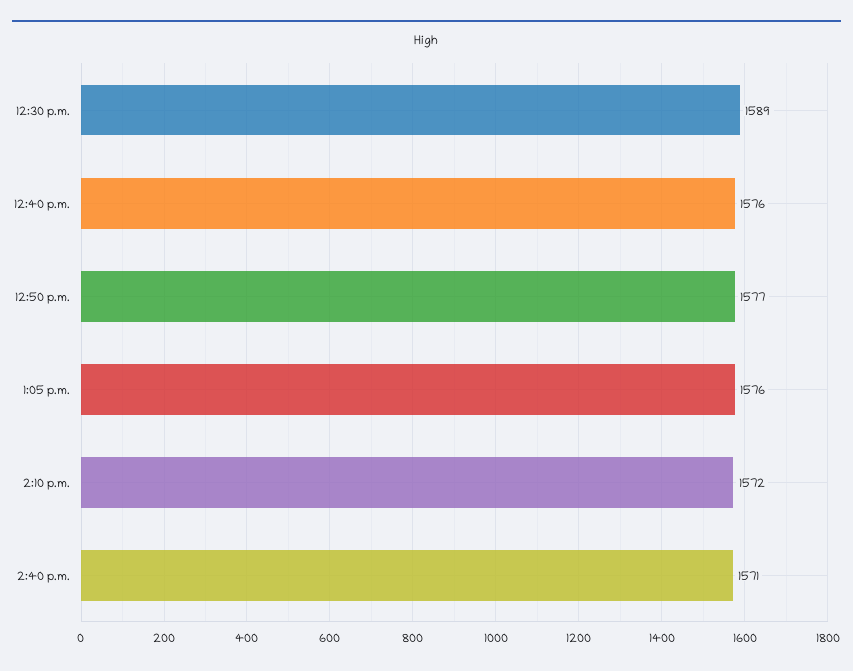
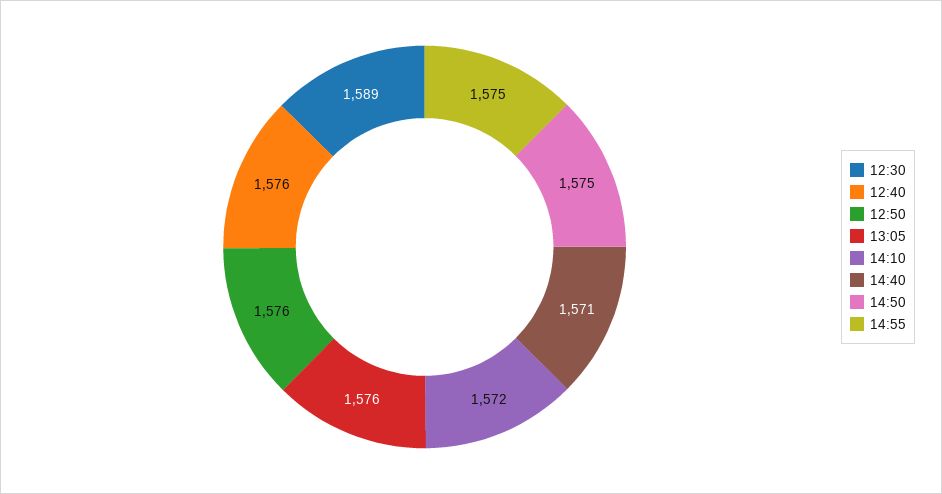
12:50 p.m.: 1577 -> 1576
14:50: none -> 1575
14:55: none -> 1575

